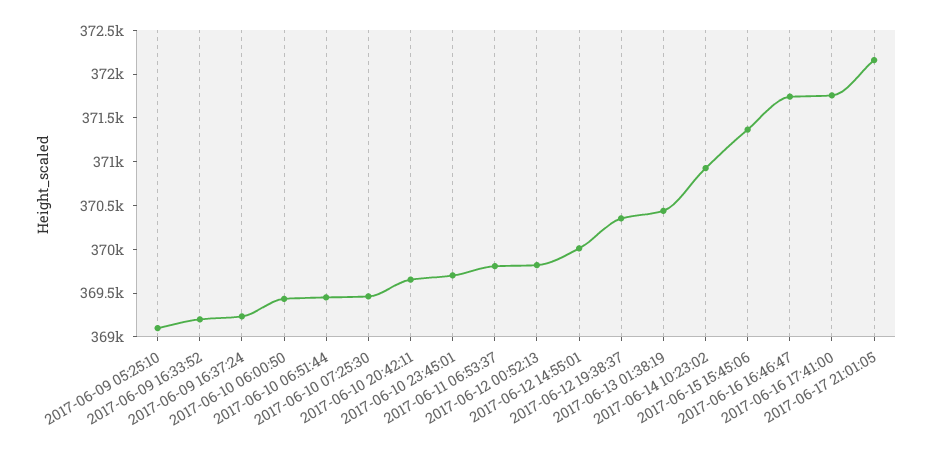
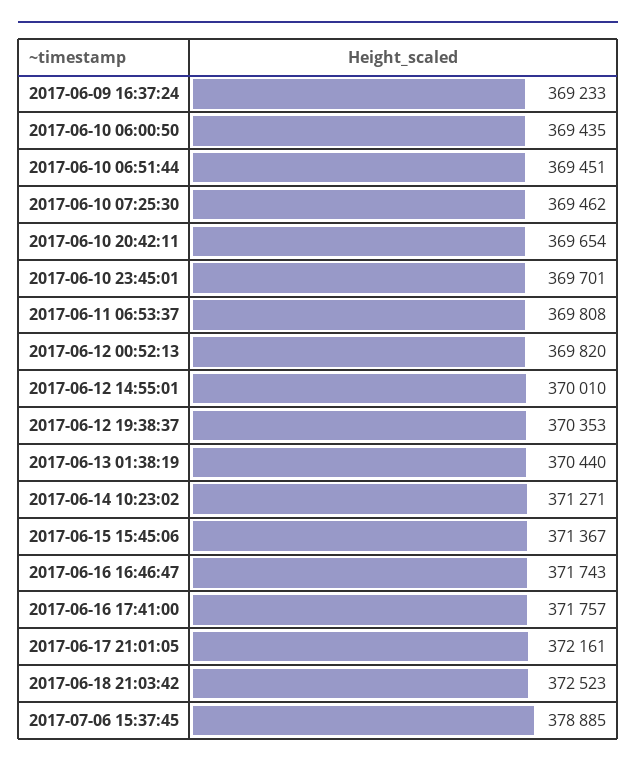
2017-06-09 05:25:10: 369100 -> none
2017-06-09 16:33:52: 369200 -> none
2017-06-14 10:23:02: 370900 -> 371271
2017-06-18 21:03:42: none -> 372523
2017-07-06 15:37:45: none -> 378885

